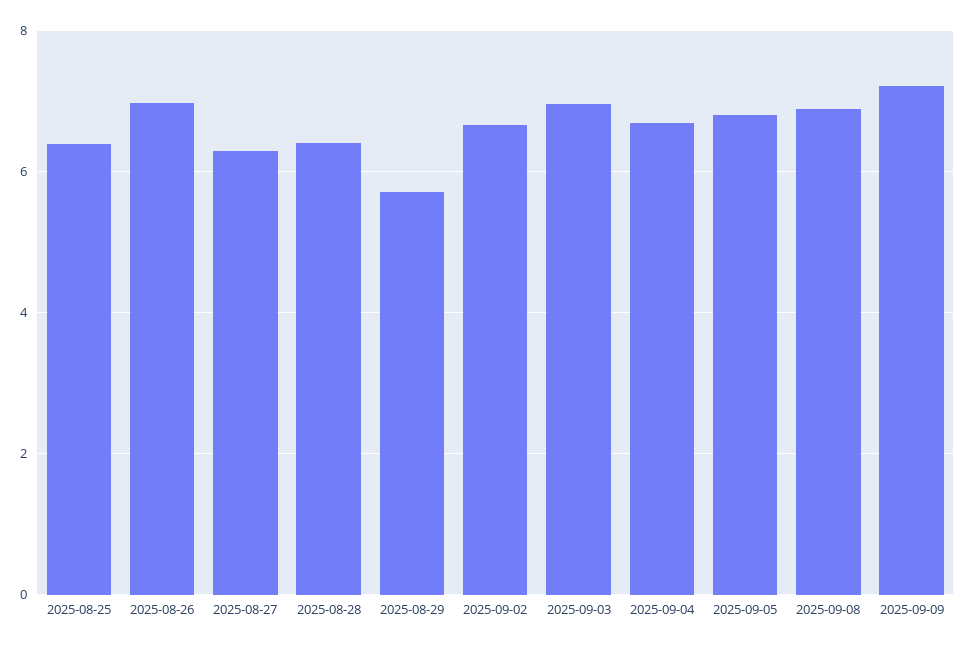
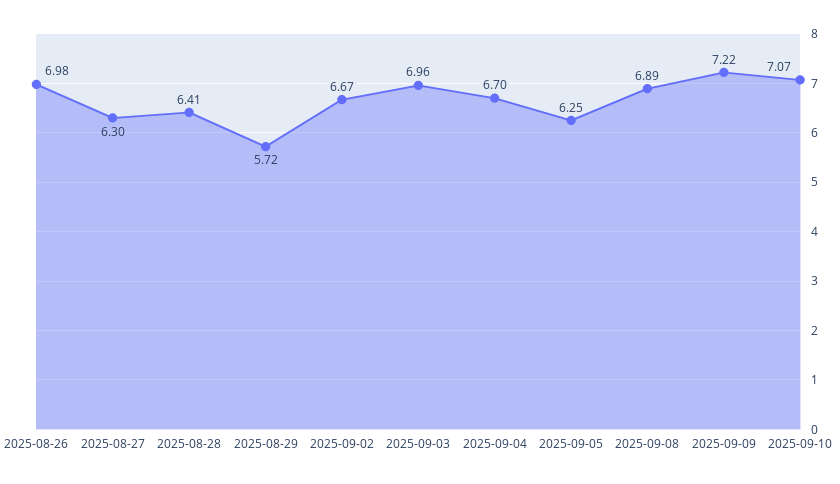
2025-08-25: 6.4 -> none
2025-09-05: 6.8 -> 6.25
2025-09-10: none -> 7.07

